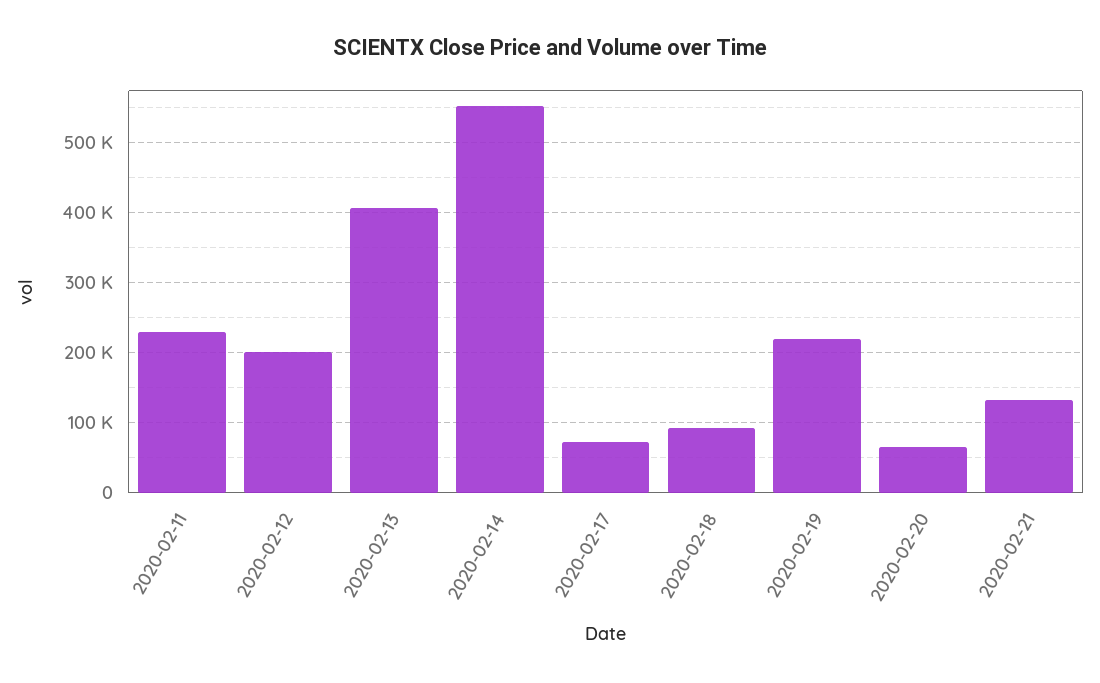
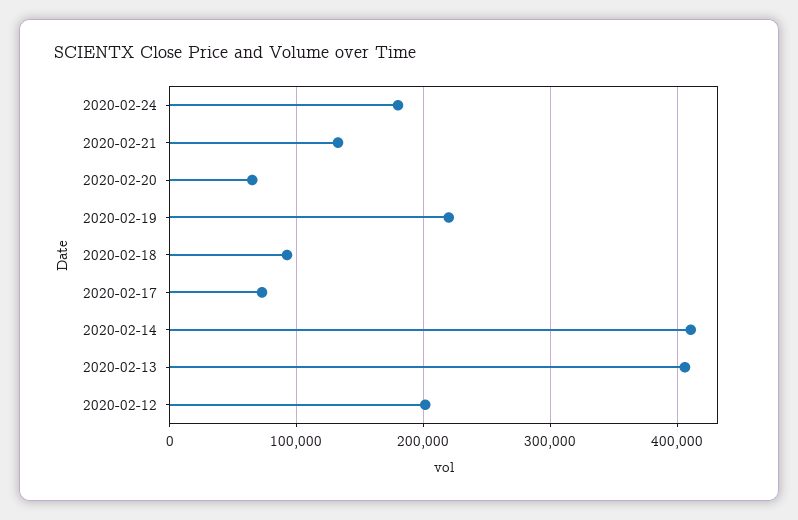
2020-02-11: 230000 -> none
2020-02-14: 550000 -> 410000
2020-02-24: none -> 180000

